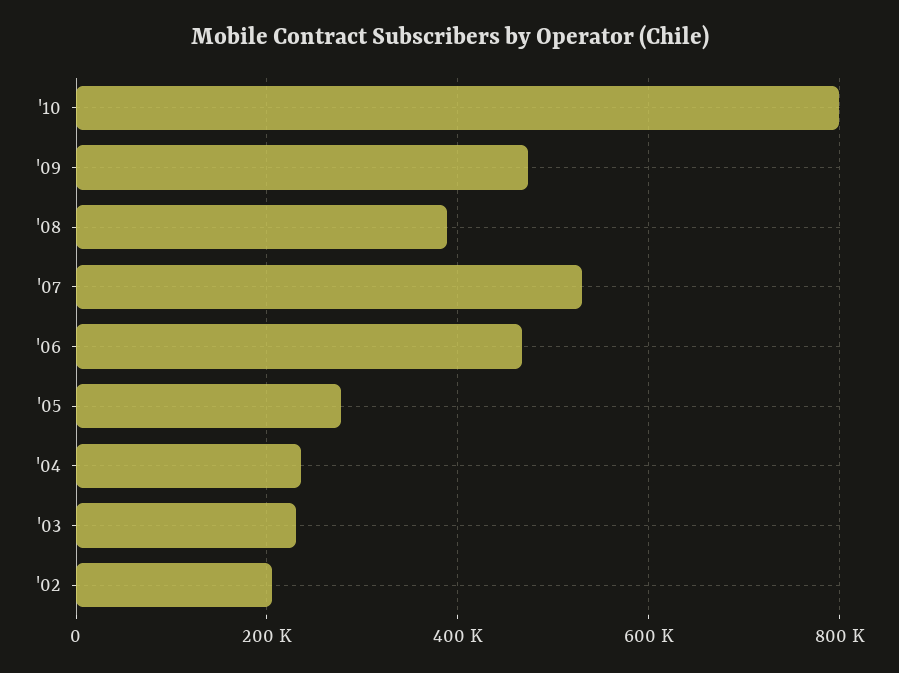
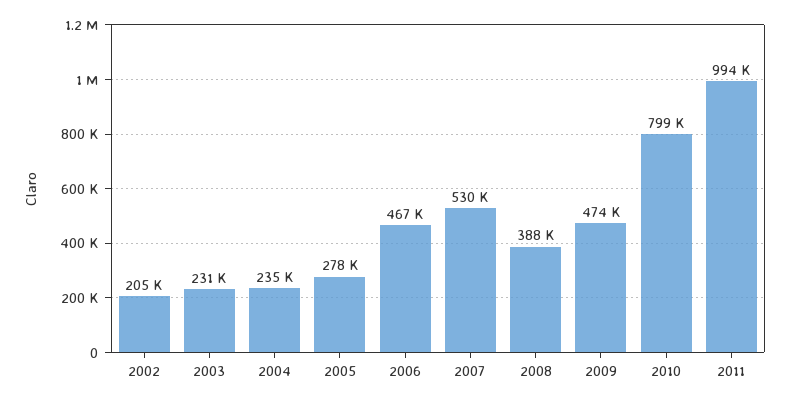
2011: none -> 994000

